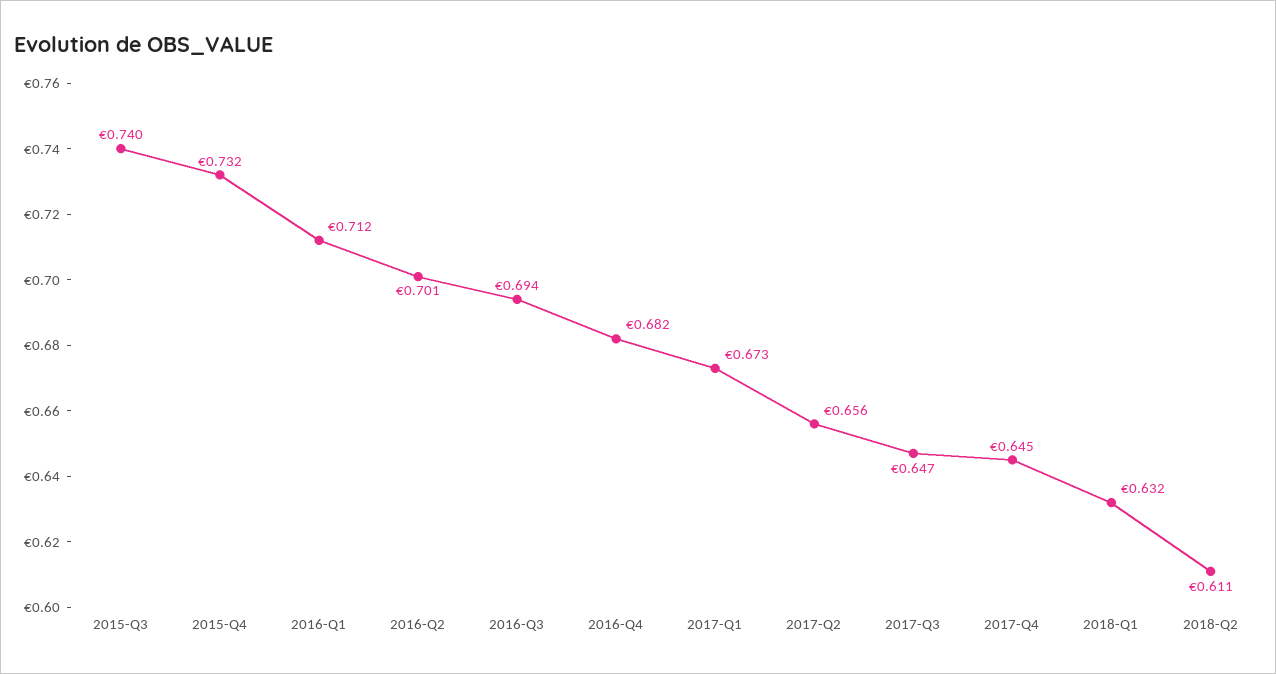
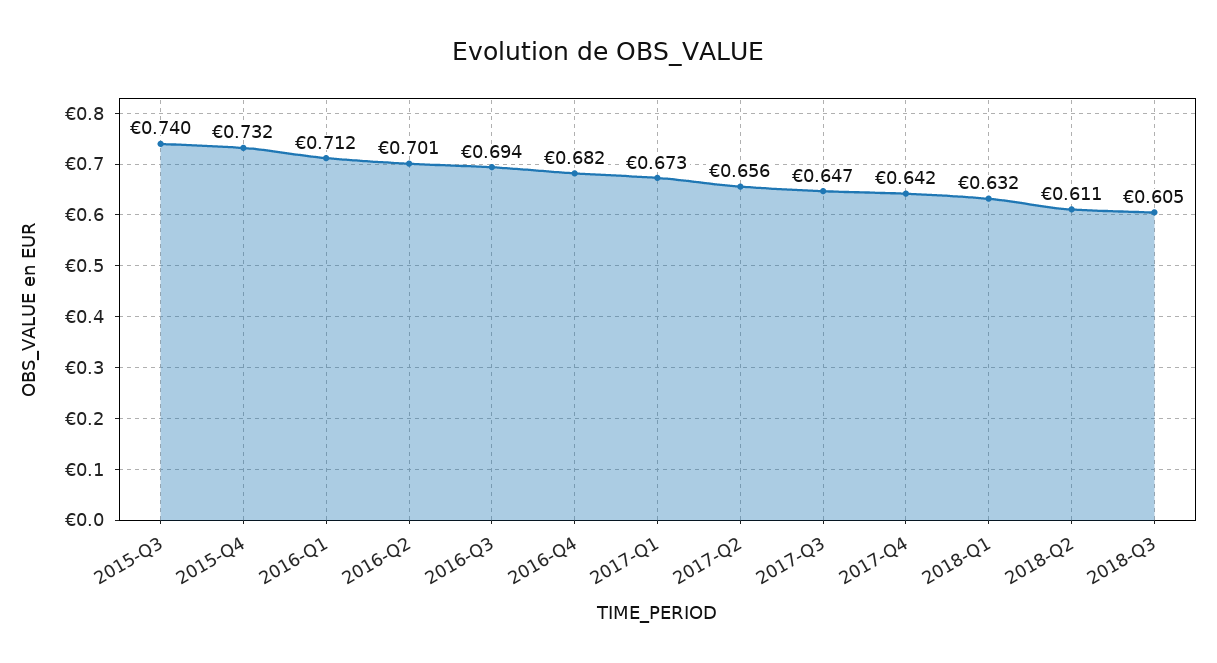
2017-Q4: 0.645 -> 0.642
2018-Q3: none -> 0.605

